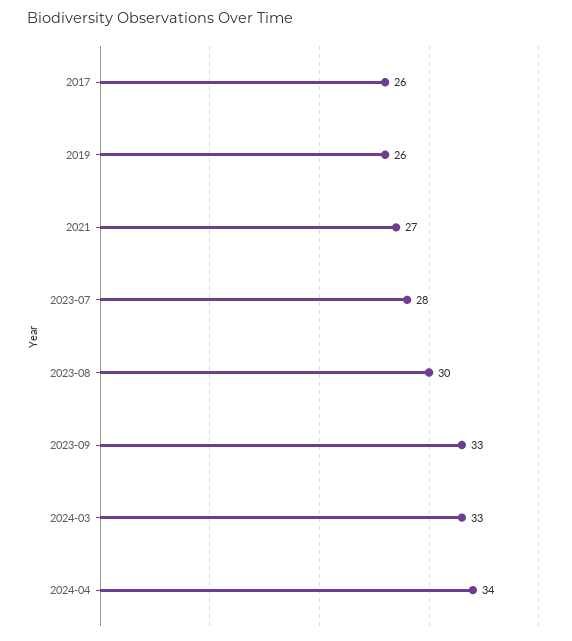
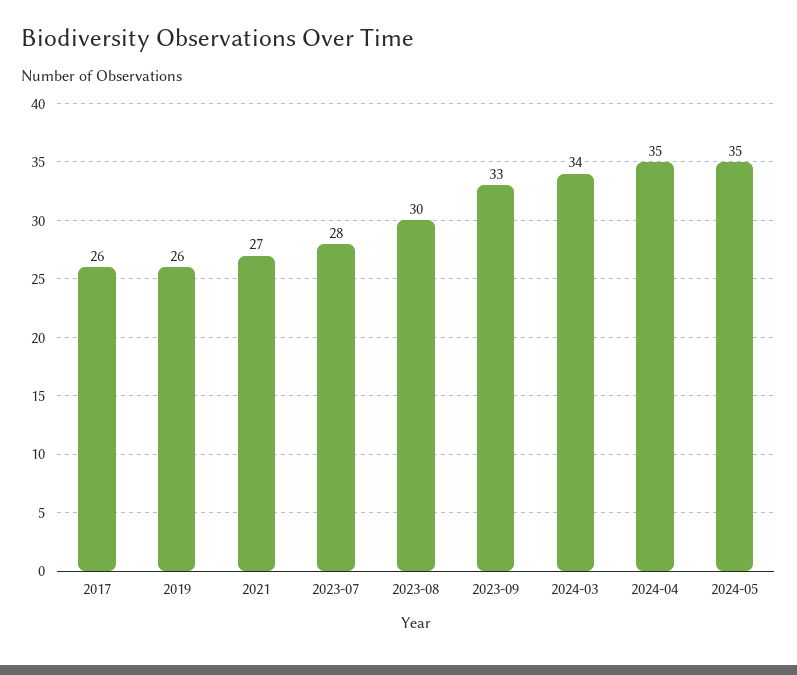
2024-03: 33 -> 34
2024-04: 34 -> 35
2024-05: none -> 35

